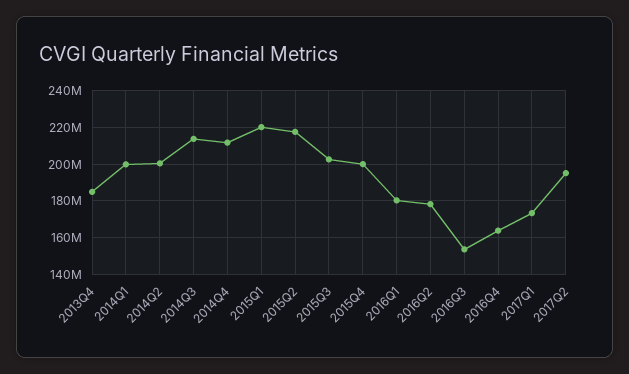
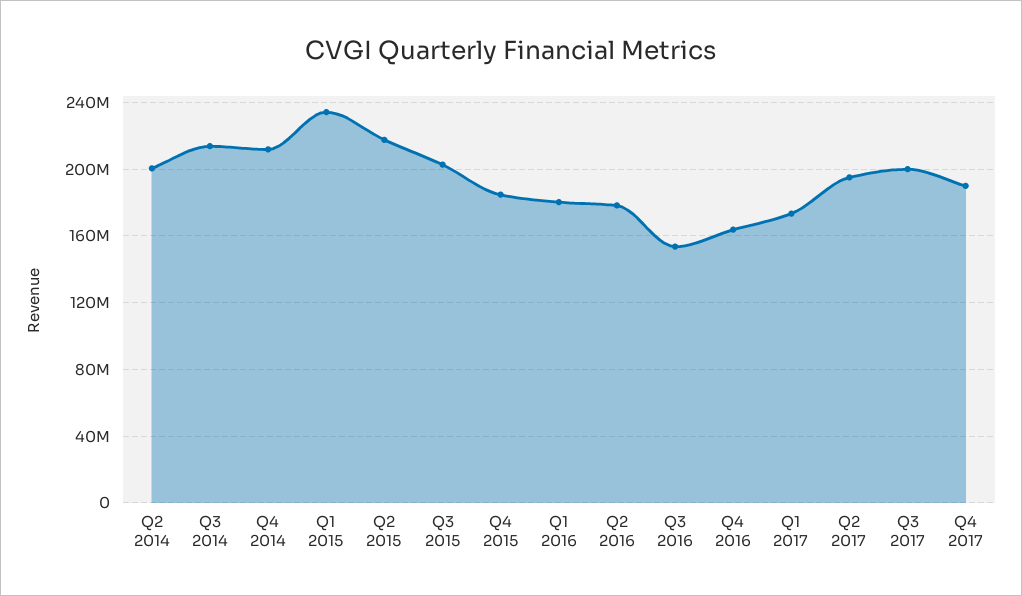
2013Q4: 185000000 -> none
2014Q1: 200000000 -> none
2015Q1: 220000000 -> 235000000
2015Q4: 200000000 -> 185000000
Q3 2017: none -> 200000000
Q4 2017: none -> 190000000

